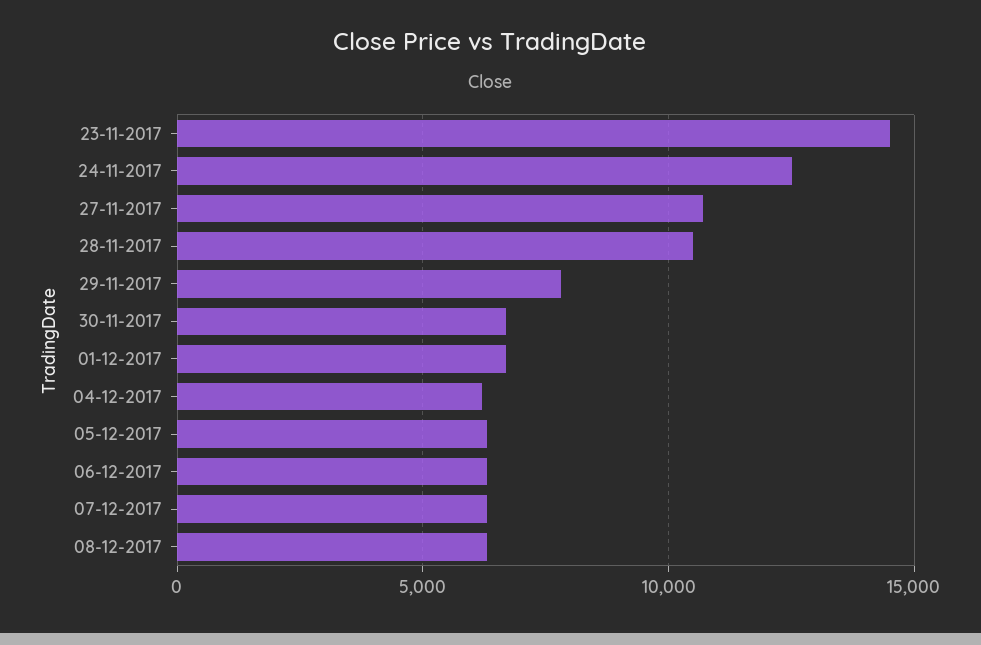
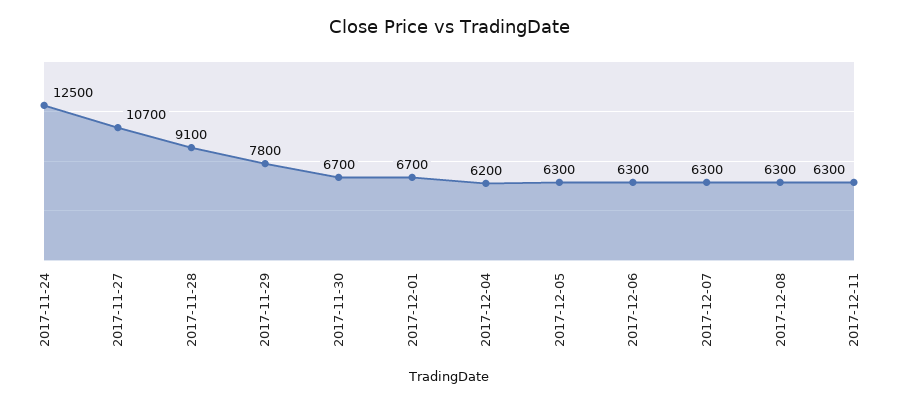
23-11-2017: 14500 -> none
28-11-2017: 10500 -> 9100
2017-12-11: none -> 6300

